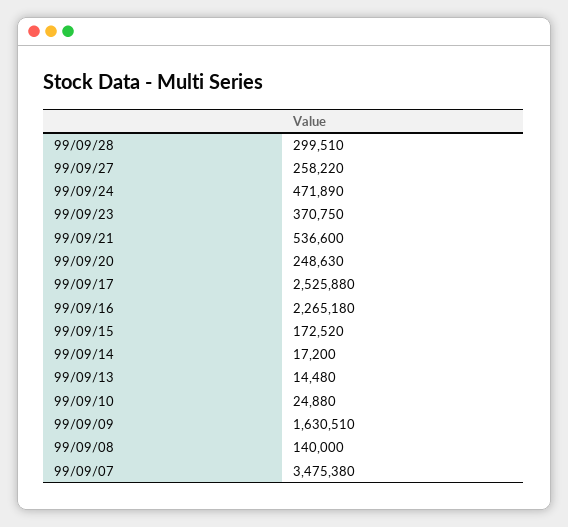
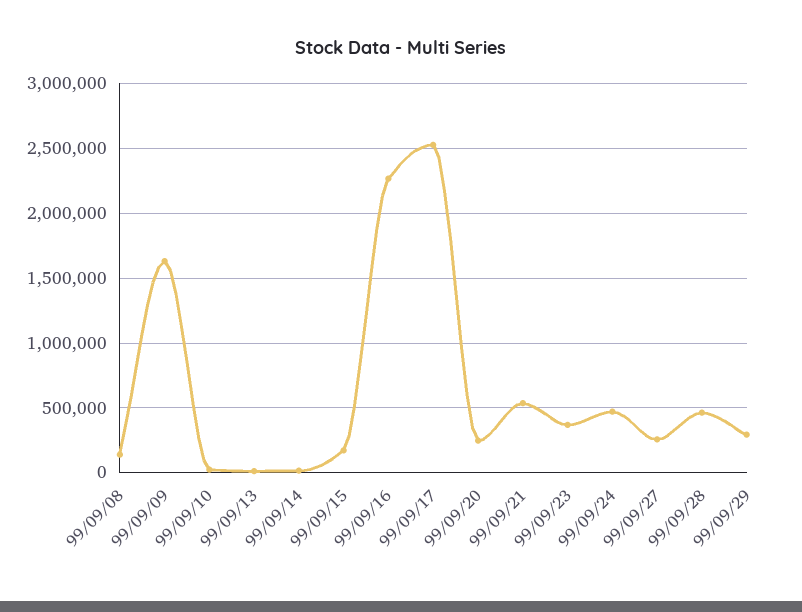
99/09/28: 299510 -> 450000
99/09/07: 3475380 -> none
99/09/29: none -> 300000

